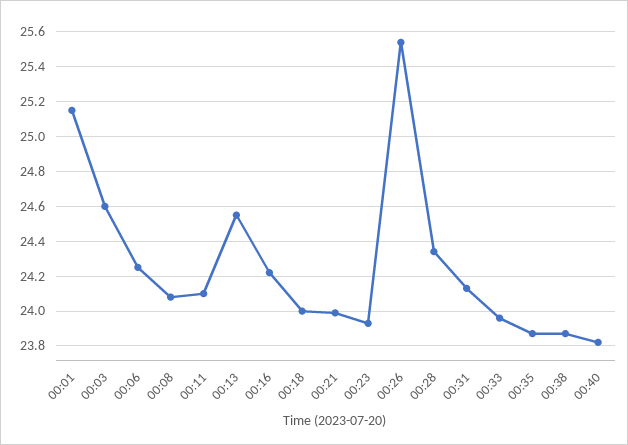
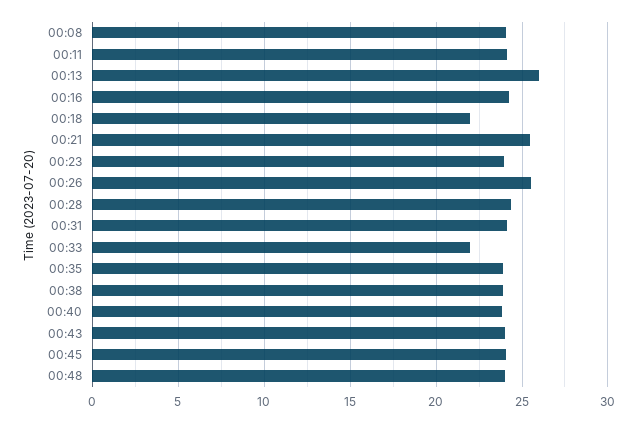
00:01: 25.15 -> none
00:03: 24.6 -> none
00:06: 24.25 -> none
00:13: 24.55 -> 26
00:18: 24 -> 22
00:21: 24 -> 25.5
00:33: 23.95 -> 22
00:43: none -> 24
00:45: none -> 24
00:48: none -> 24

